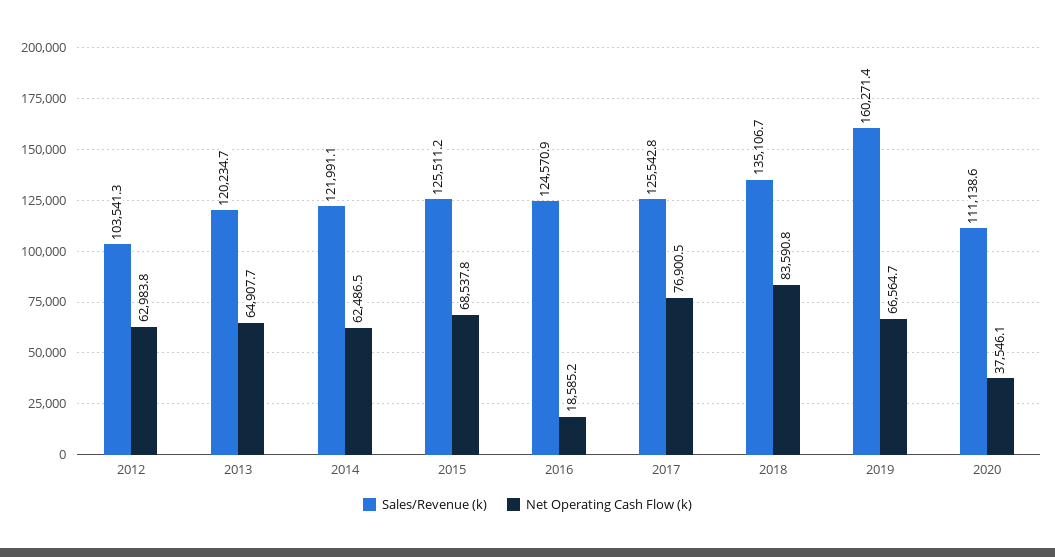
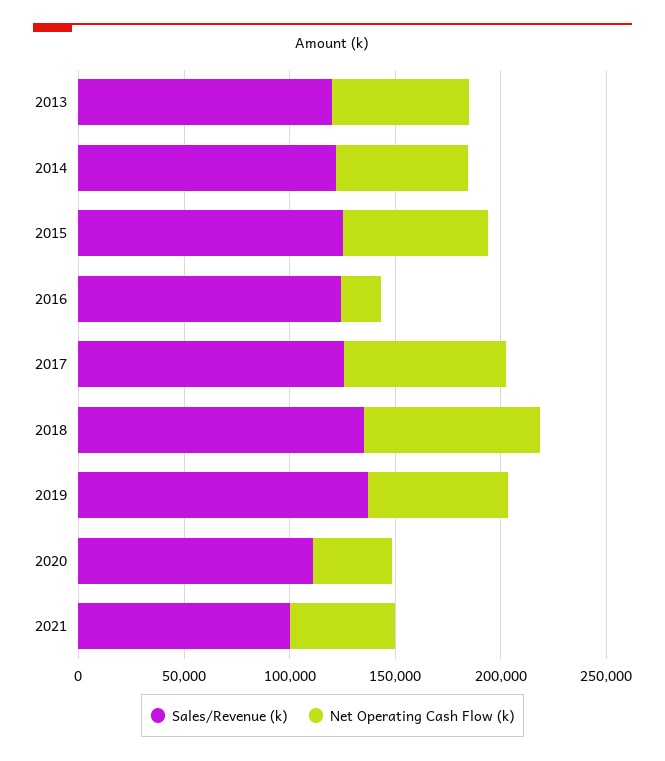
Sales/Revenue (k), 2012: 103541.3 -> none
Net Operating Cash Flow (k), 2012: 62983.8 -> none
Sales/Revenue (k), 2019: 160271.4 -> 140000
Sales/Revenue (k), 2021: none -> 100000
Net Operating Cash Flow (k), 2021: none -> 50000

